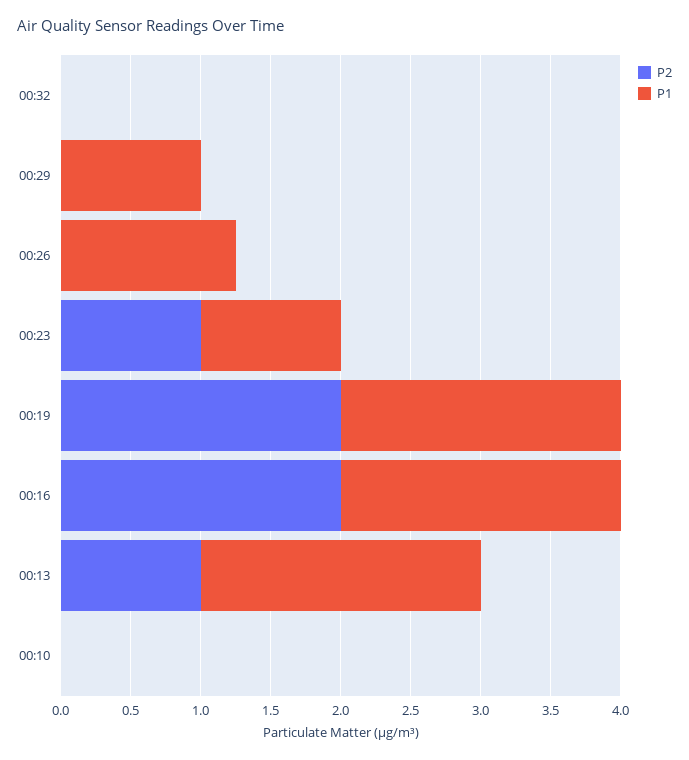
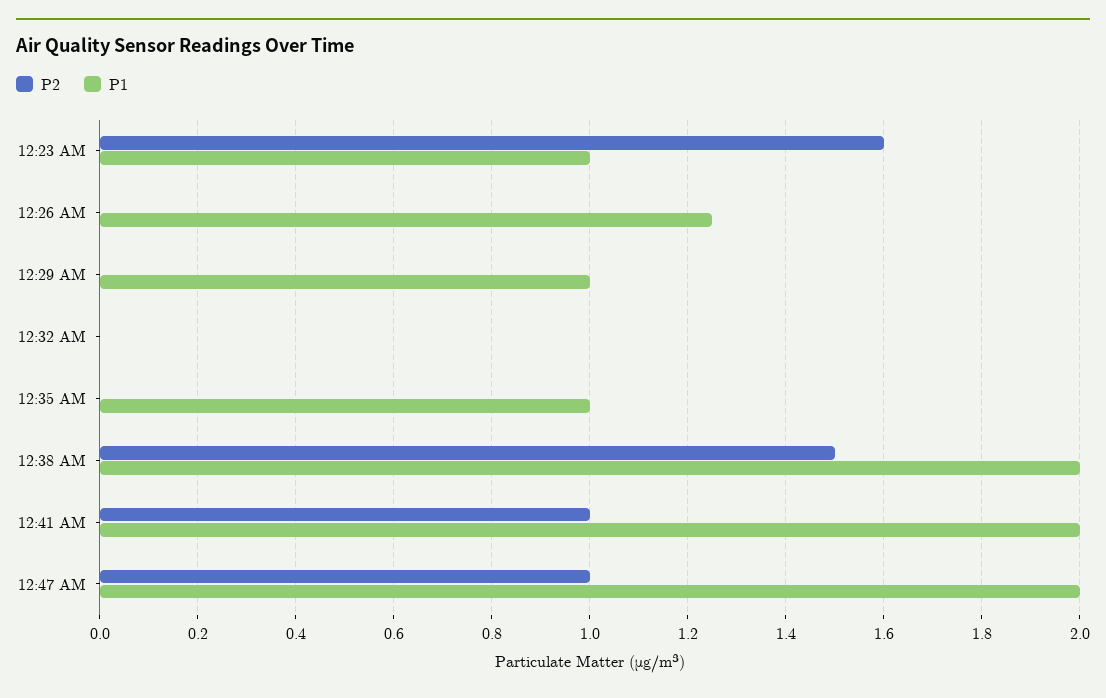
P2, 00:23: 1 -> 1.6
P2, 00:19: 2 -> none
P1, 00:19: 2 -> none
P2, 00:16: 2 -> none
P1, 00:16: 2 -> none
P2, 00:13: 1 -> none
P1, 00:13: 2 -> none
P2, 00:10: 0 -> none
P1, 00:10: 0 -> none
P2, 12:35 AM: none -> 0
P1, 12:35 AM: none -> 1
P2, 12:38 AM: none -> 1.5
P1, 12:38 AM: none -> 2
P2, 12:41 AM: none -> 1
P1, 12:41 AM: none -> 2
P2, 12:47 AM: none -> 1
P1, 12:47 AM: none -> 2

